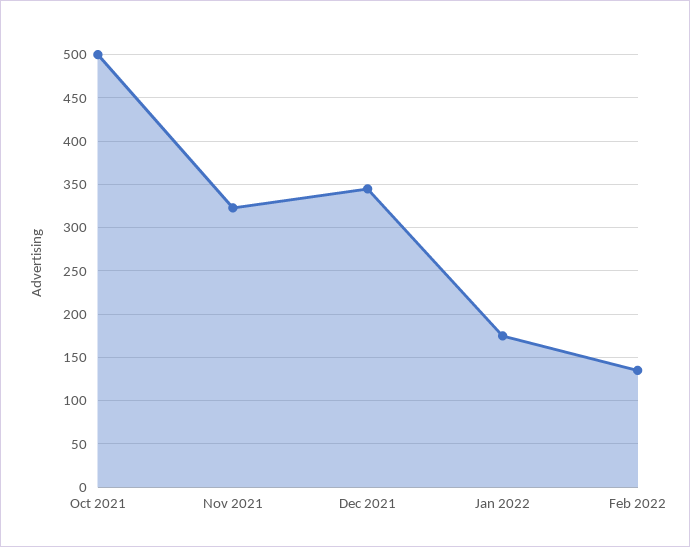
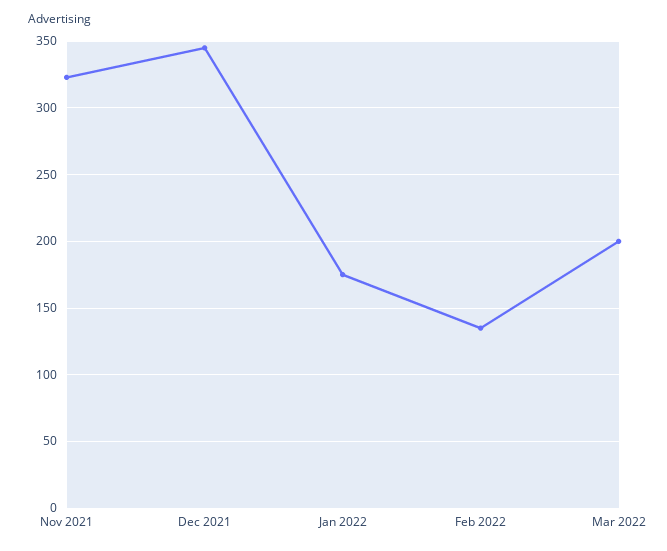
Oct 2021: 500 -> none
Mar 2022: none -> 200

